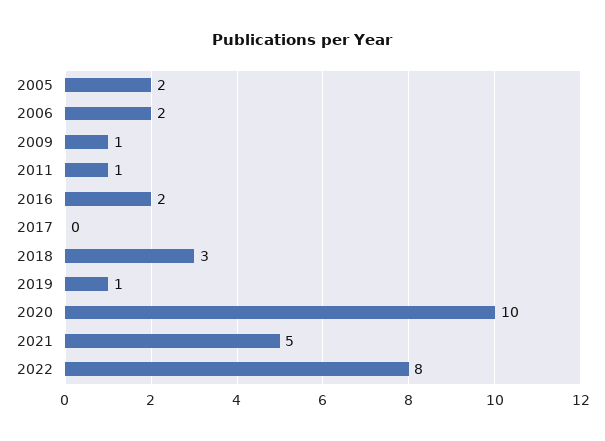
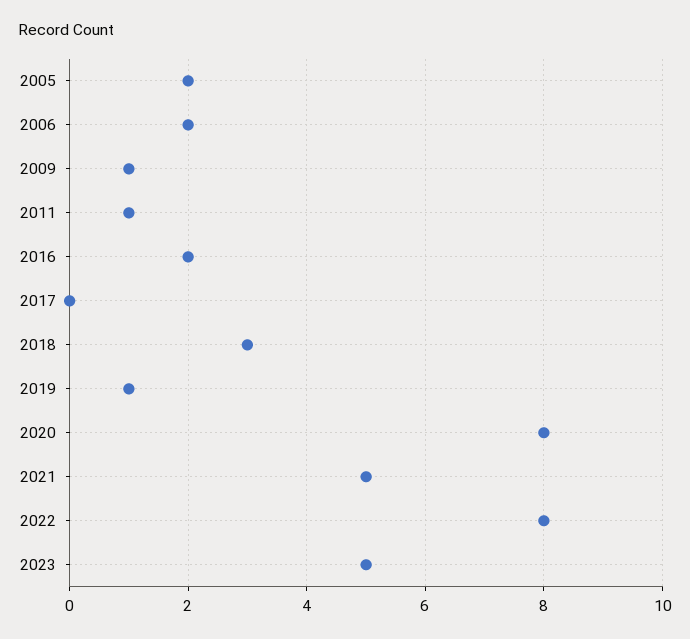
2020: 10 -> 8
2023: none -> 5

